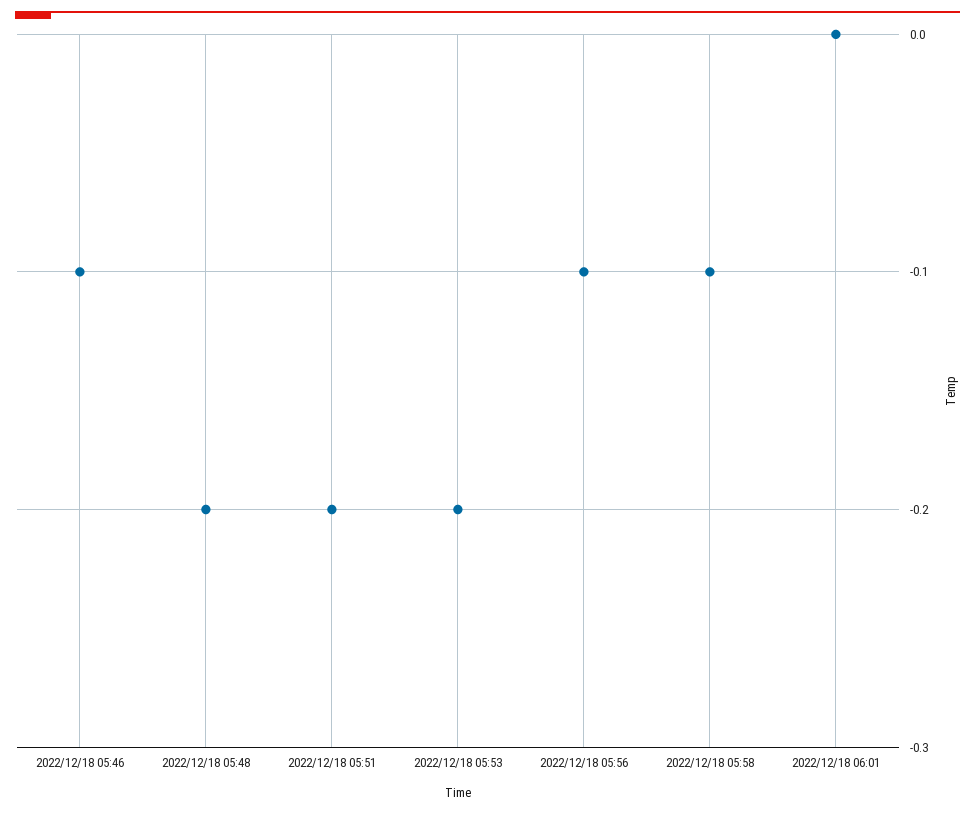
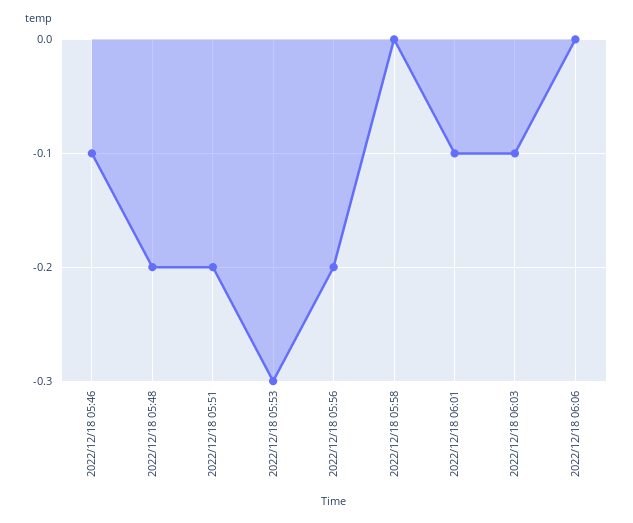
2022/12/18 05:53: -0.2 -> -0.3
2022/12/18 05:56: -0.1 -> -0.2
2022/12/18 05:58: -0.1 -> 0
2022/12/18 06:01: 0 -> -0.1
2022/12/18 06:03: none -> -0.1
2022/12/18 06:06: none -> 0

